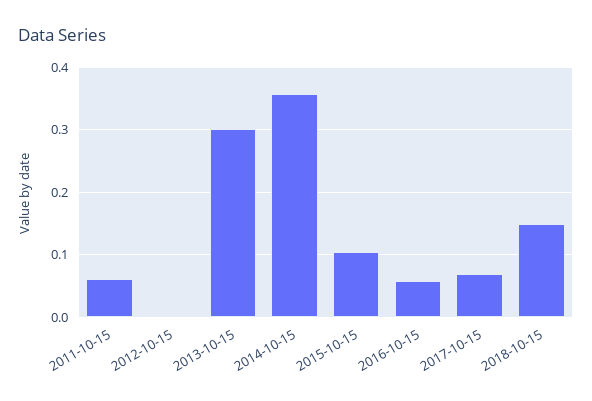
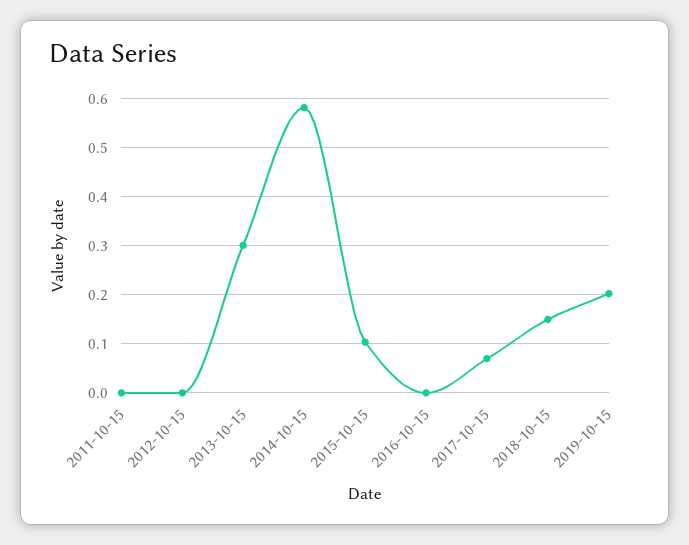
2011-10-15: 0.06 -> 0
2014-10-15: 0.36 -> 0.58
2016-10-15: 0.06 -> 0
2019-10-15: none -> 0.2

